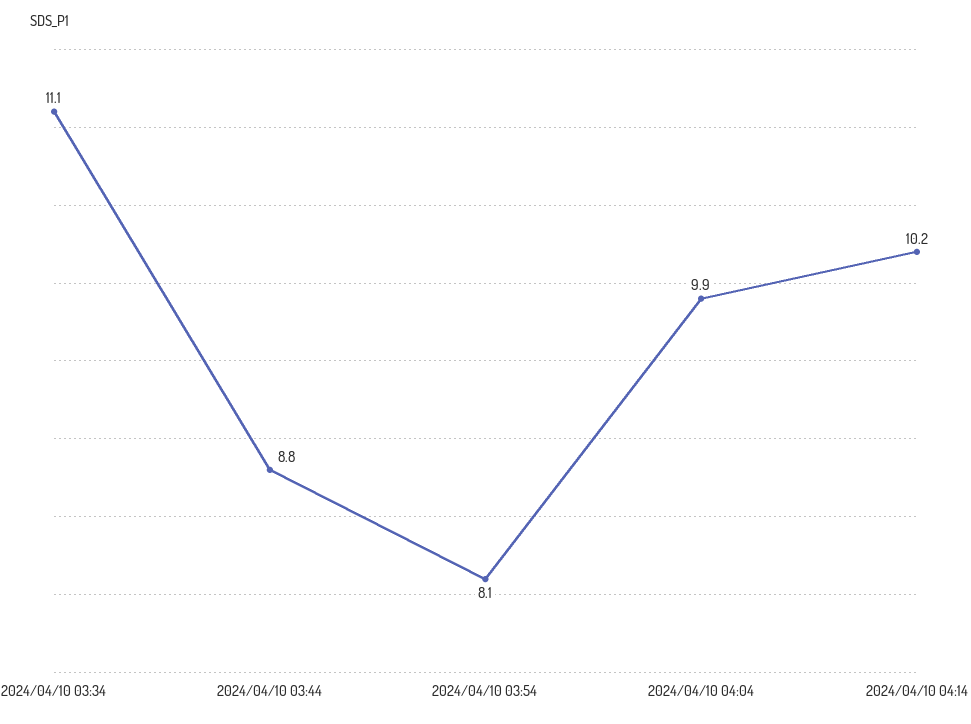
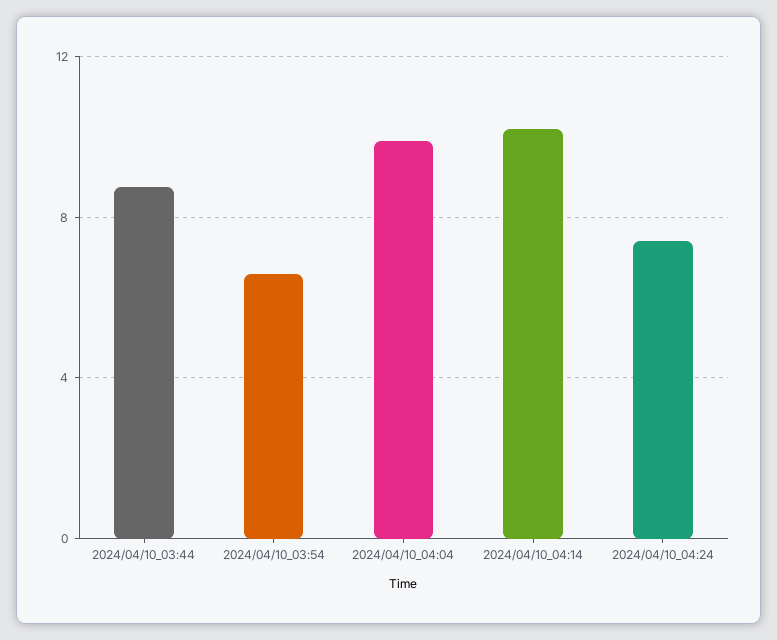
2024/04/10 03:34: 11.1 -> none
2024/04/10 03:54: 8.1 -> 6.5
2024/04/10_04:24: none -> 7.5

